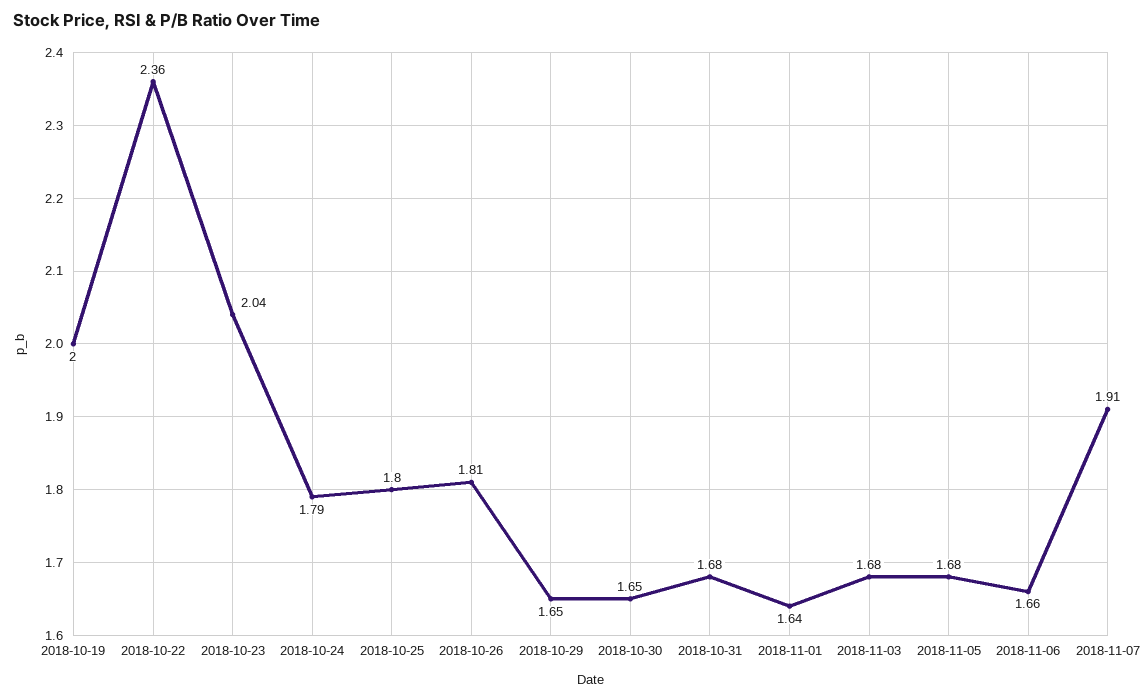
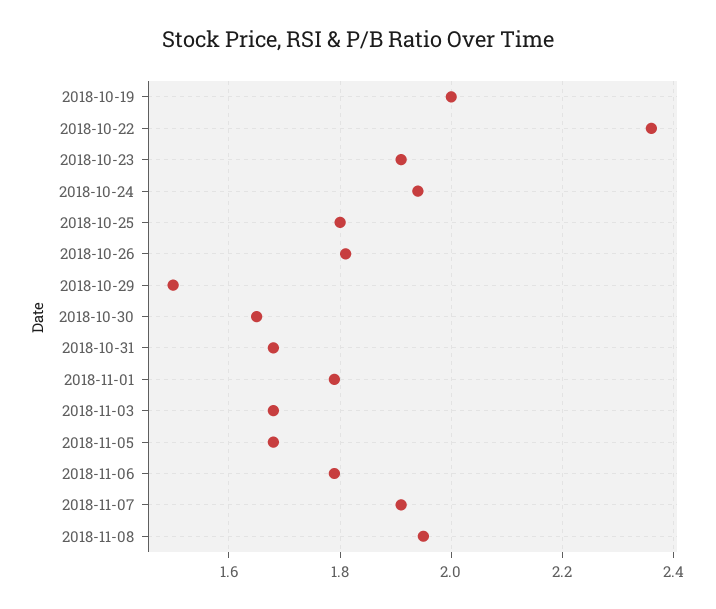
2018-10-23: 2.04 -> 1.9
2018-10-24: 1.79 -> 1.95
2018-10-29: 1.65 -> 1.5
2018-11-01: 1.64 -> 1.8
2018-11-06: 1.66 -> 1.8
2018-11-08: none -> 1.95

